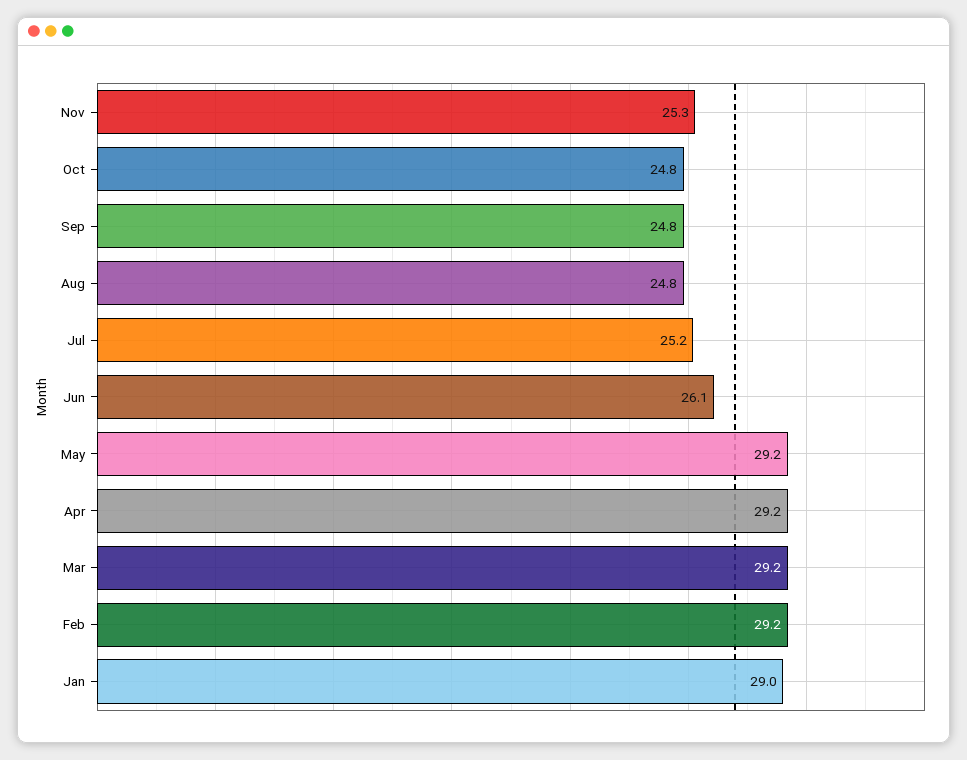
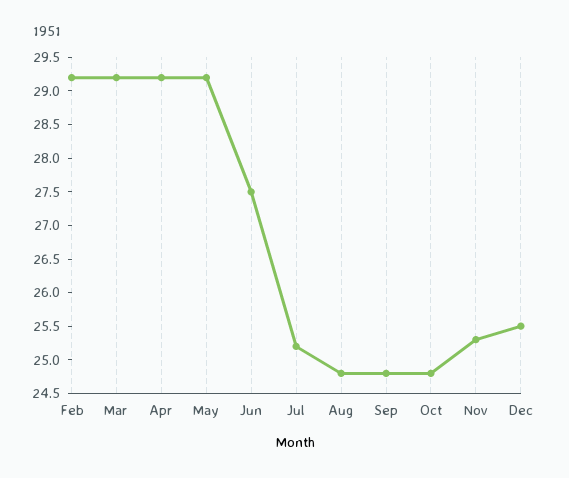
Jun: 26.1 -> 27.5
Jan: 29 -> none
Dec: none -> 25.5

